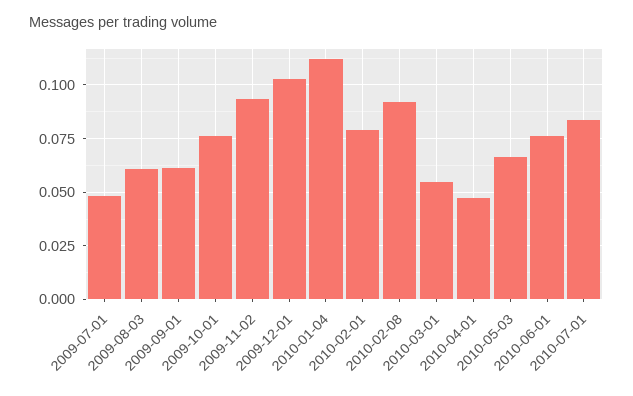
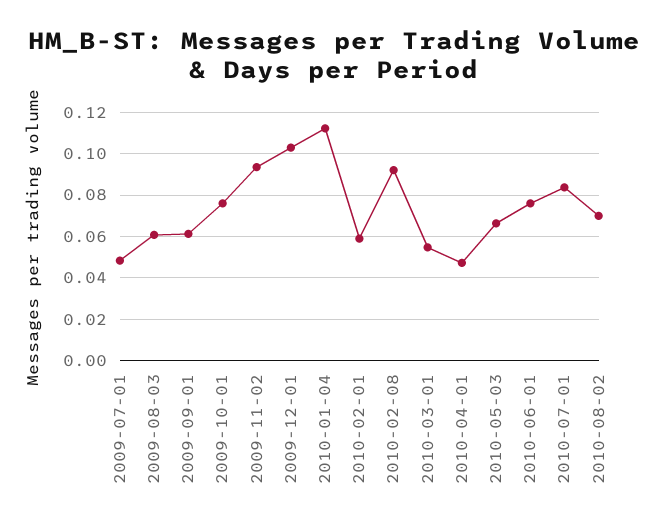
2010-02-01: 0.08 -> 0.06
2010-08-02: none -> 0.07

